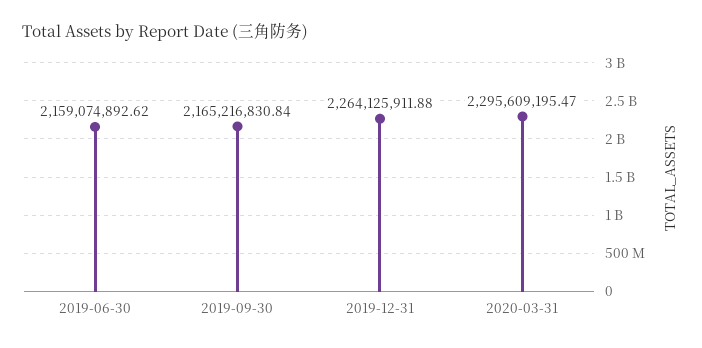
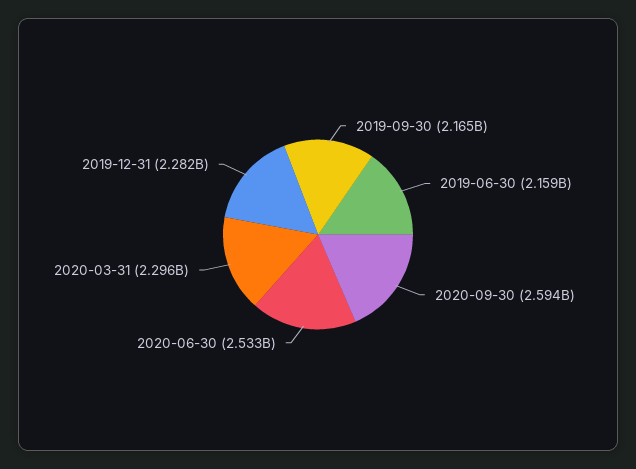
2019-12-31: 2264125911.88 -> 2282000000
2020-09-30: none -> 2594000000
2020-06-30: none -> 2533000000

